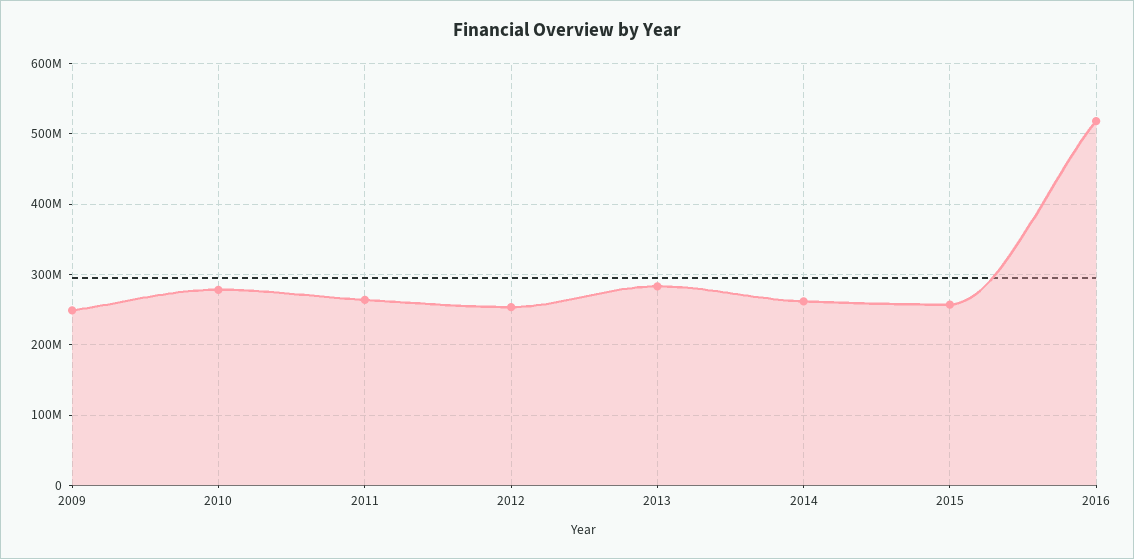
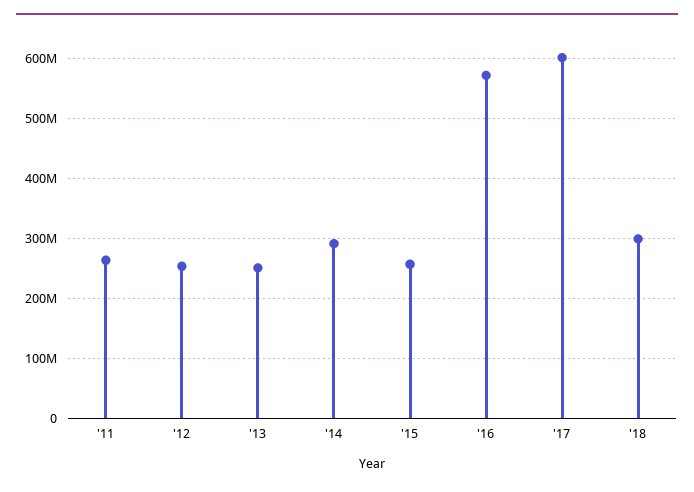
2009: 250000000 -> none
2010: 280000000 -> none
2013: 280000000 -> 250000000
2014: 260000000 -> 290000000
2016: 520000000 -> 570000000
'17: none -> 600000000
'18: none -> 300000000

